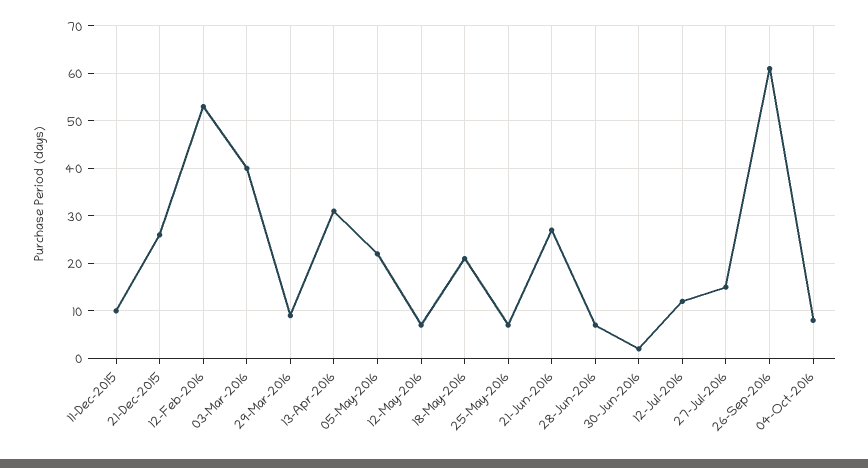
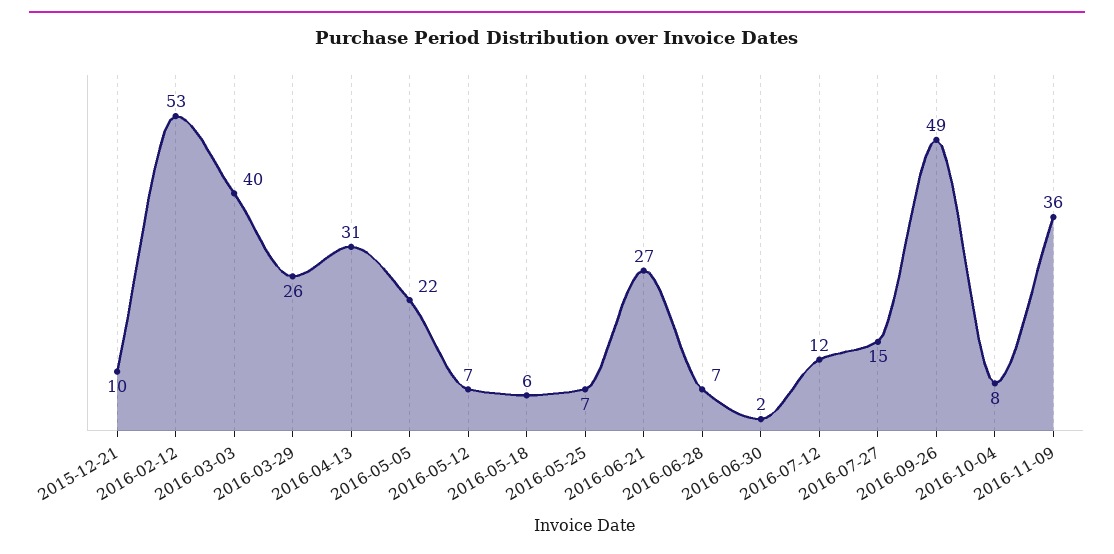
11-Dec-2015: 10 -> none
21-Dec-2015: 25 -> 10
29-Mar-2016: 10 -> 26
18-May-2016: 20 -> 6
26-Sep-2016: 60 -> 49
2016-11-09: none -> 36

